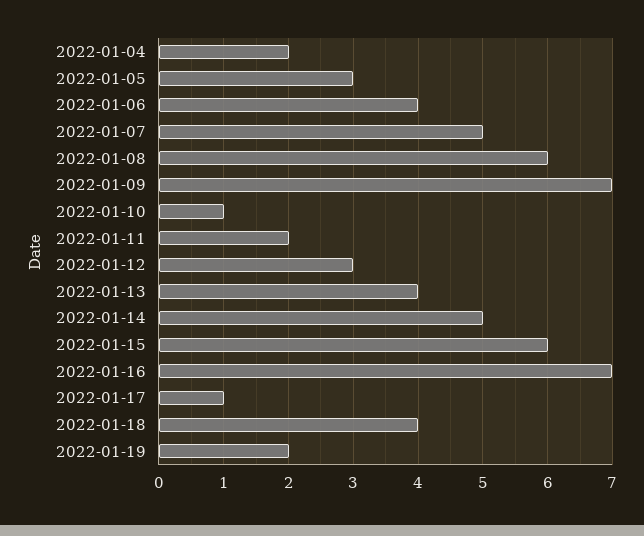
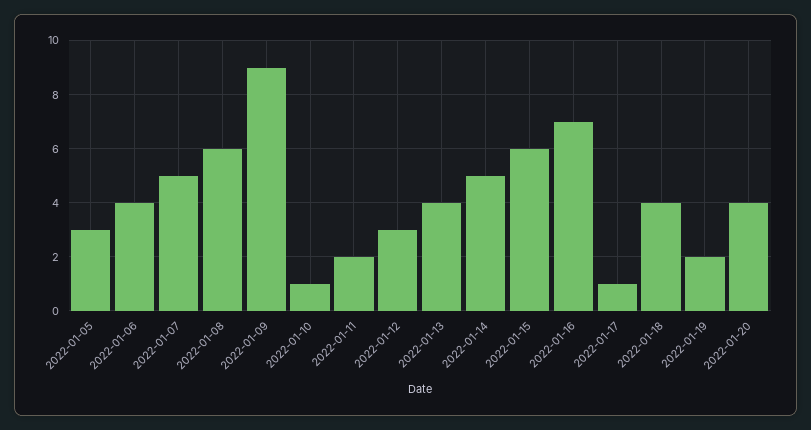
2022-01-04: 2 -> none
2022-01-09: 7 -> 9
2022-01-20: none -> 4

